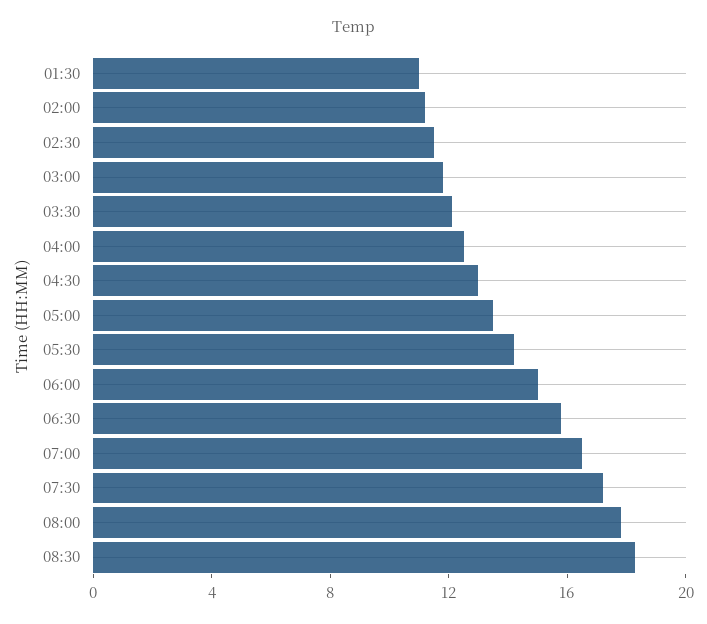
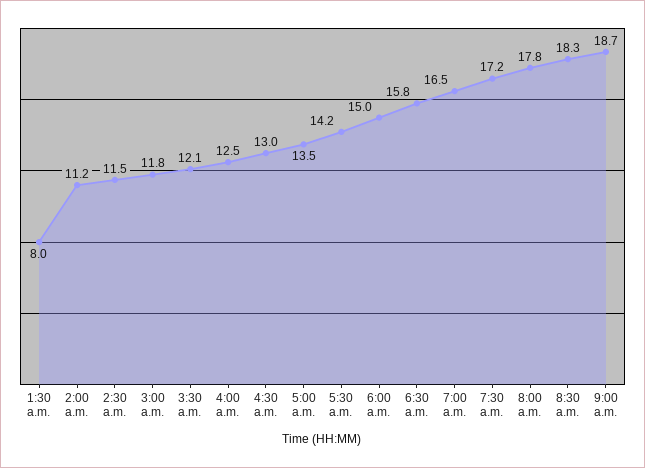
01:30: 11 -> 8
9:00 a.m.: none -> 18.7

